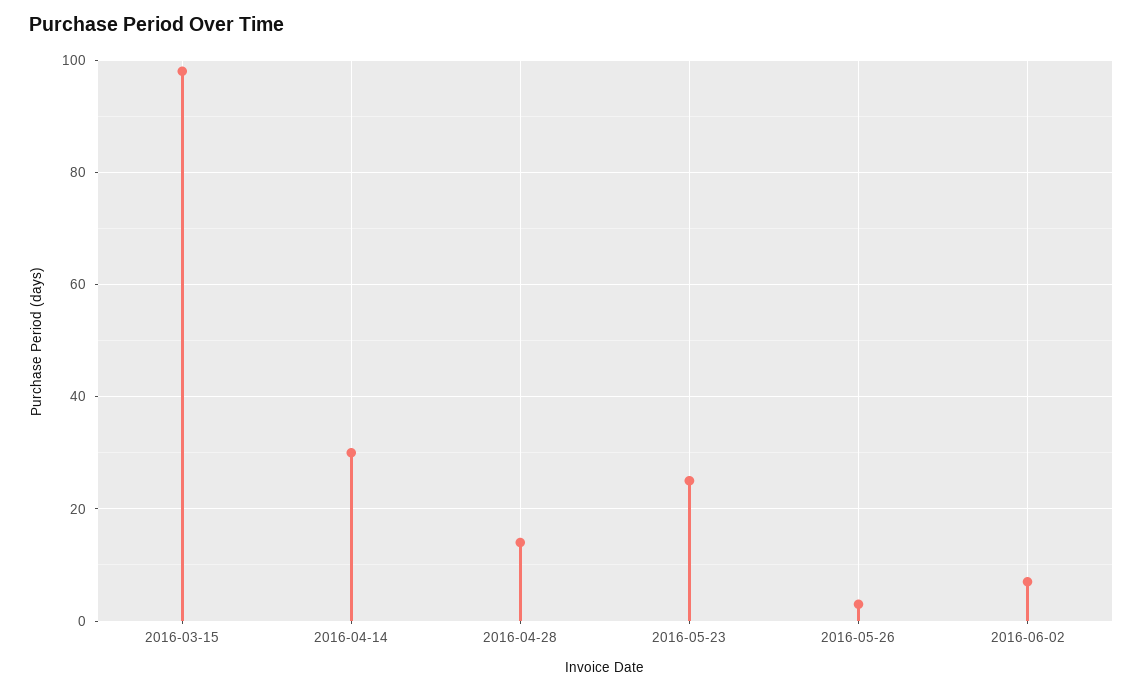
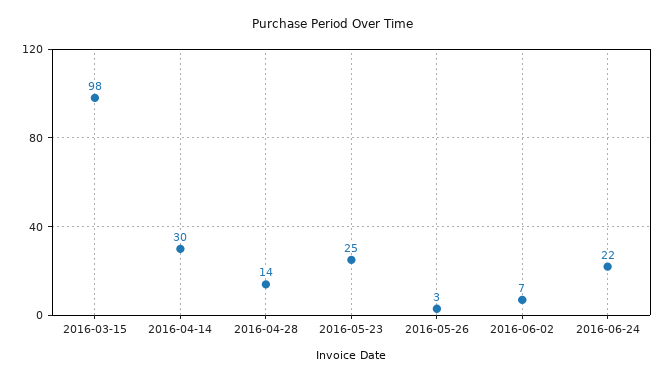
2016-06-24: none -> 22

